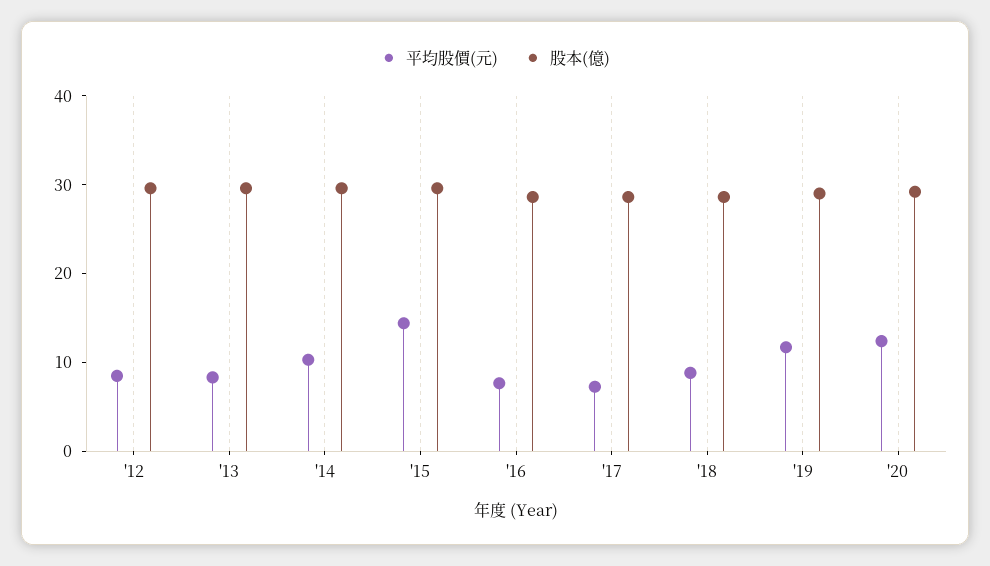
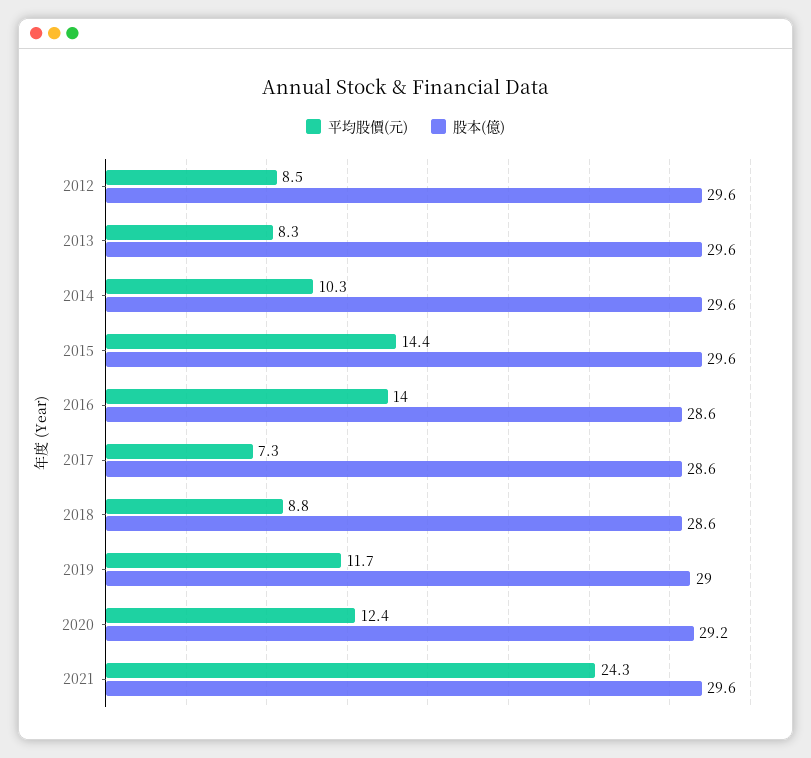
平均股價(元), '16: 8 -> 14
平均股價(元), 2021: none -> 24.3
股本(億), 2021: none -> 29.6

